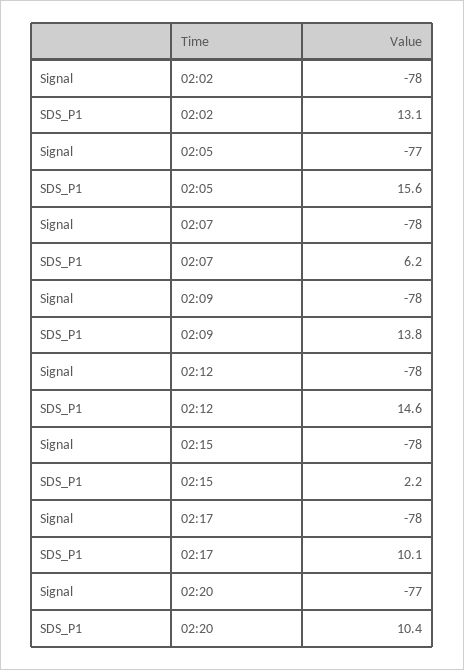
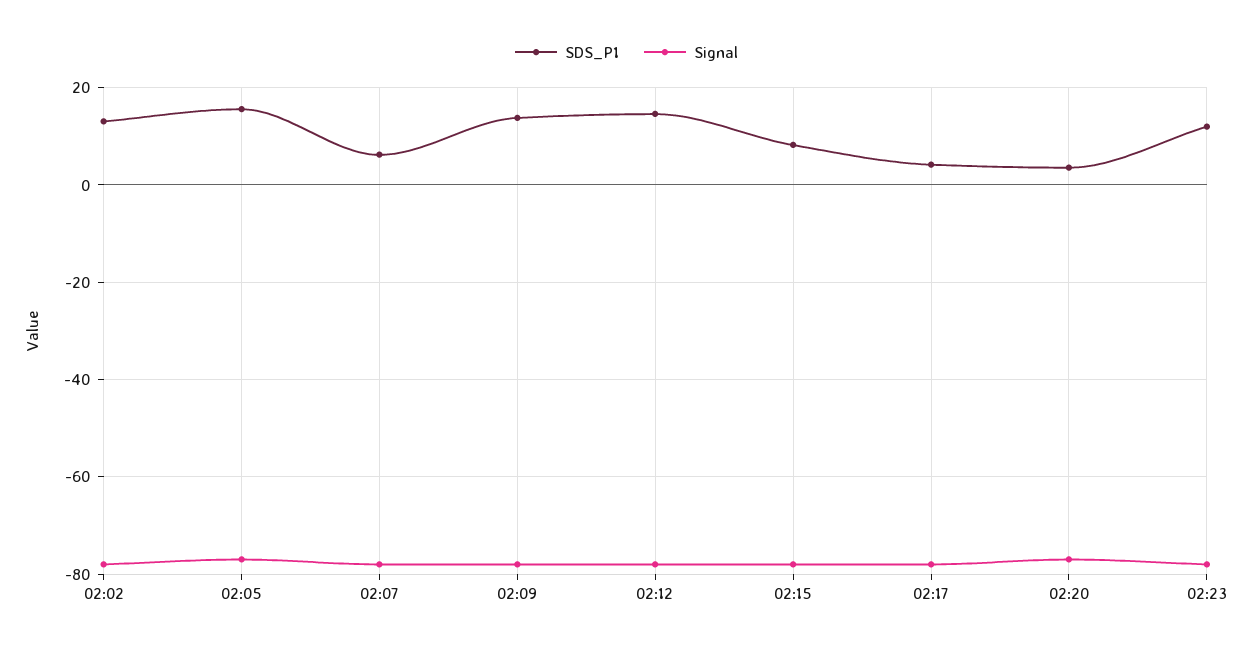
SDS_P1, 02:15: 2.2 -> 8
SDS_P1, 02:17: 10.1 -> 4
SDS_P1, 02:20: 10.4 -> 4
SDS_P1, 02:23: none -> 12
Signal, 02:23: none -> -78

